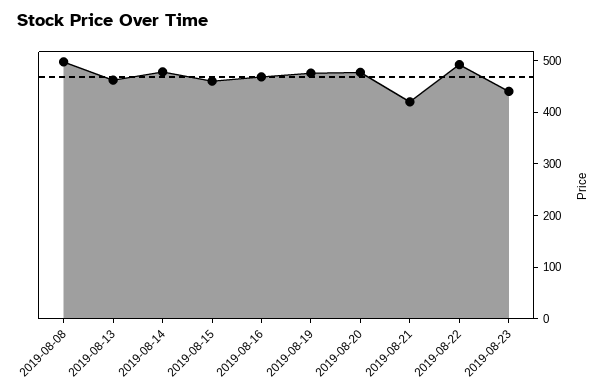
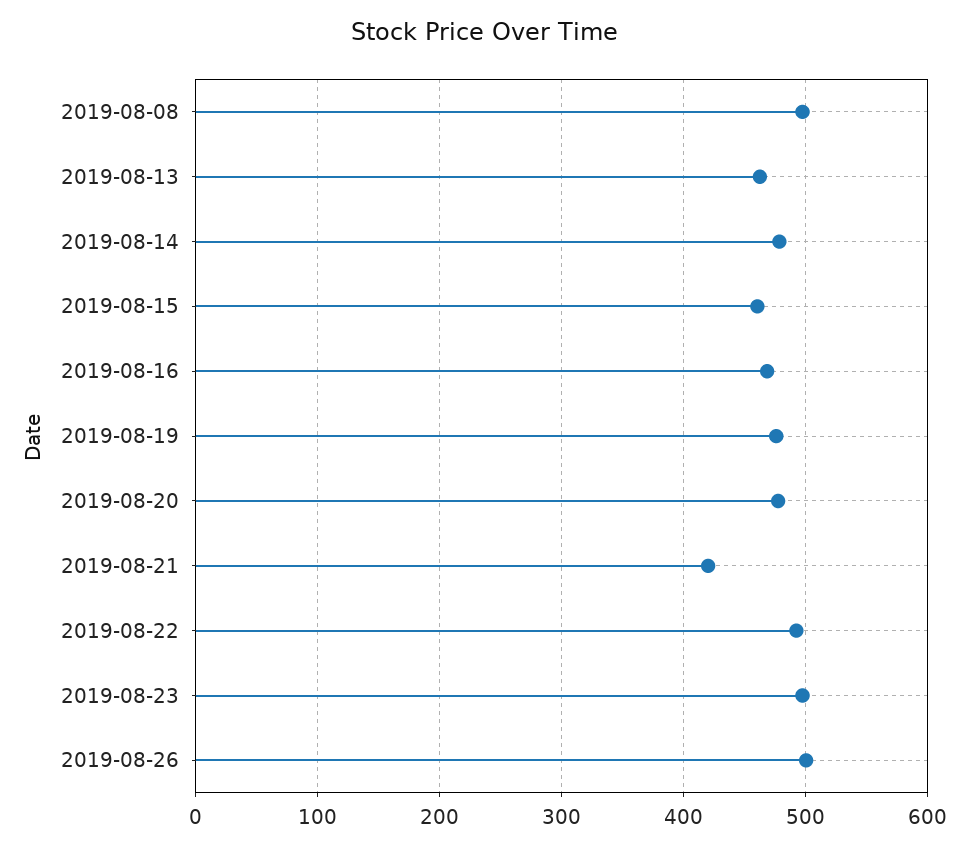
2019-08-23: 440 -> 500
2019-08-26: none -> 500

